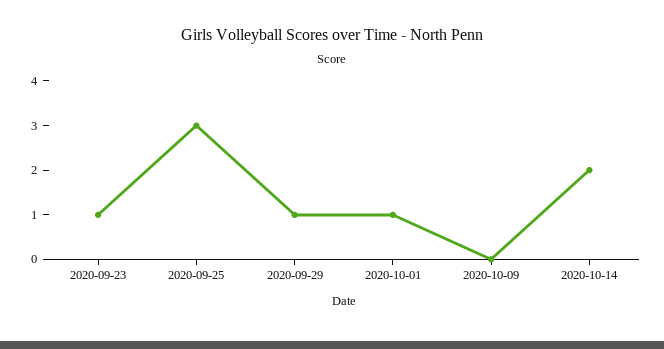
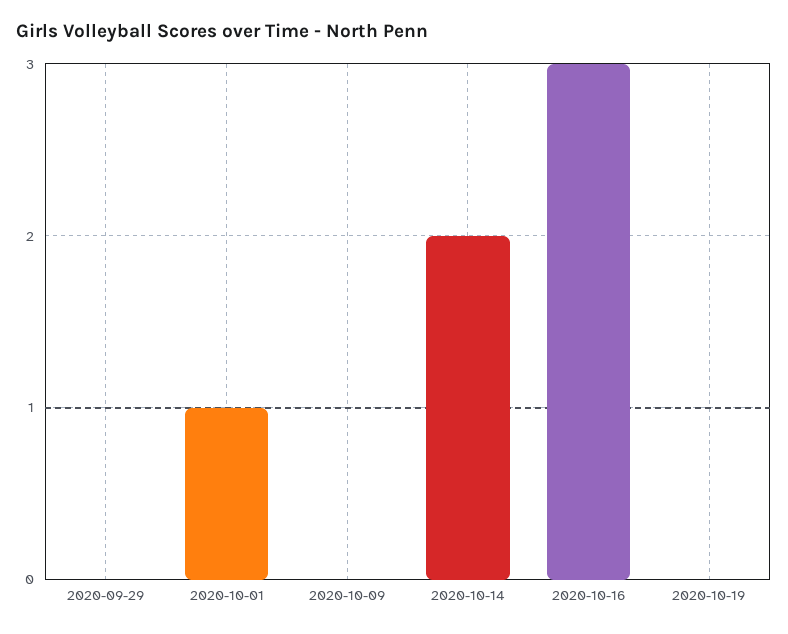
2020-09-23: 1 -> none
2020-09-25: 3 -> none
2020-09-29: 1 -> 0
2020-10-16: none -> 3
2020-10-19: none -> 0

